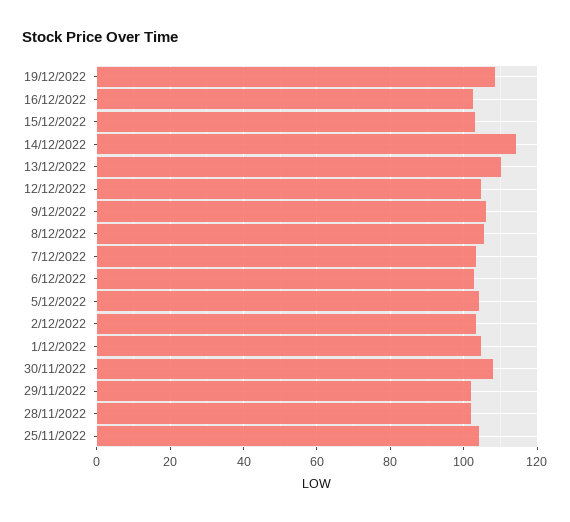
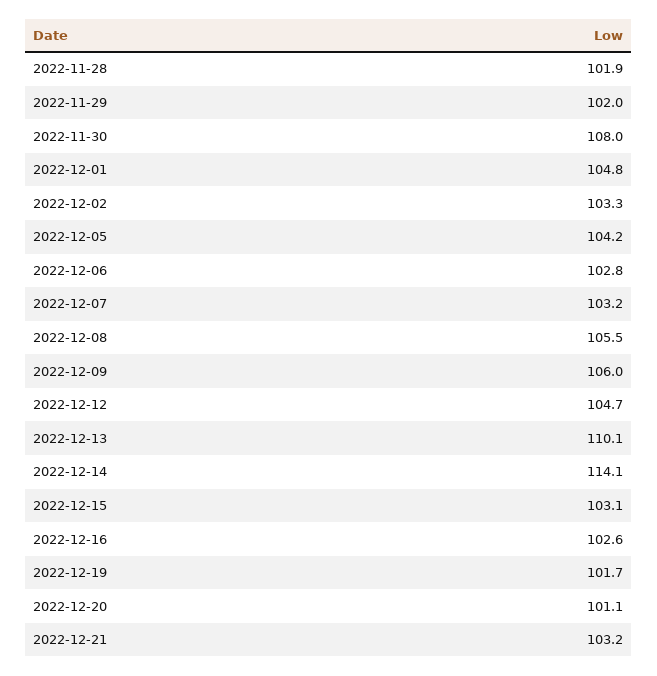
19/12/2022: 108 -> 101.7
25/11/2022: 104 -> none
2022-12-20: none -> 101.1
2022-12-21: none -> 103.2

